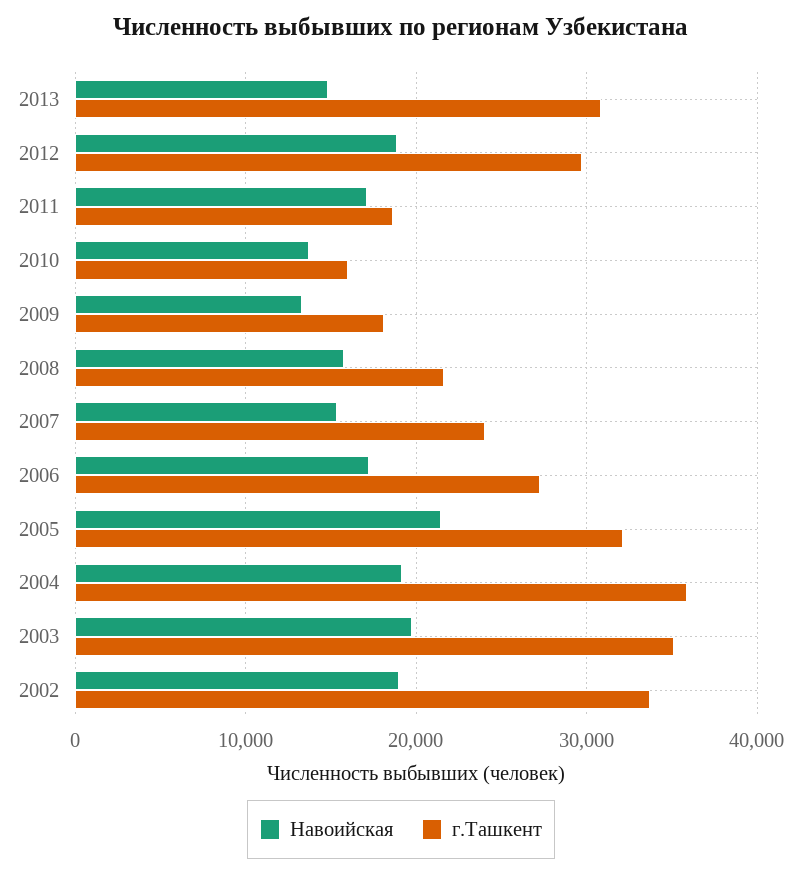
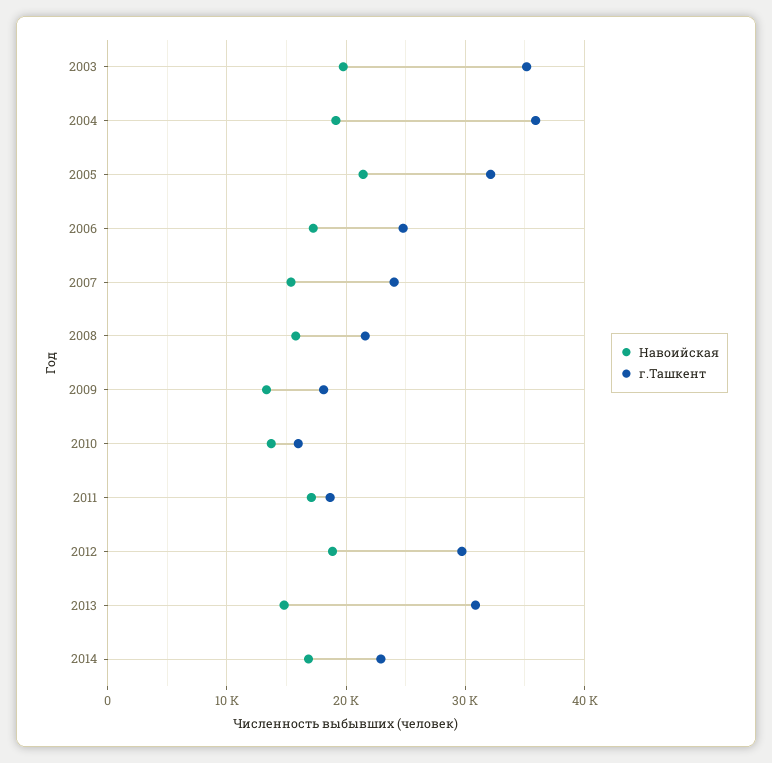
г.Ташкент, 2006: 27000 -> 25000
Навоийская, 2002: 19000 -> none
г.Ташкент, 2002: 34000 -> none
Навоийская, 2014: none -> 17000
г.Ташкент, 2014: none -> 23000

